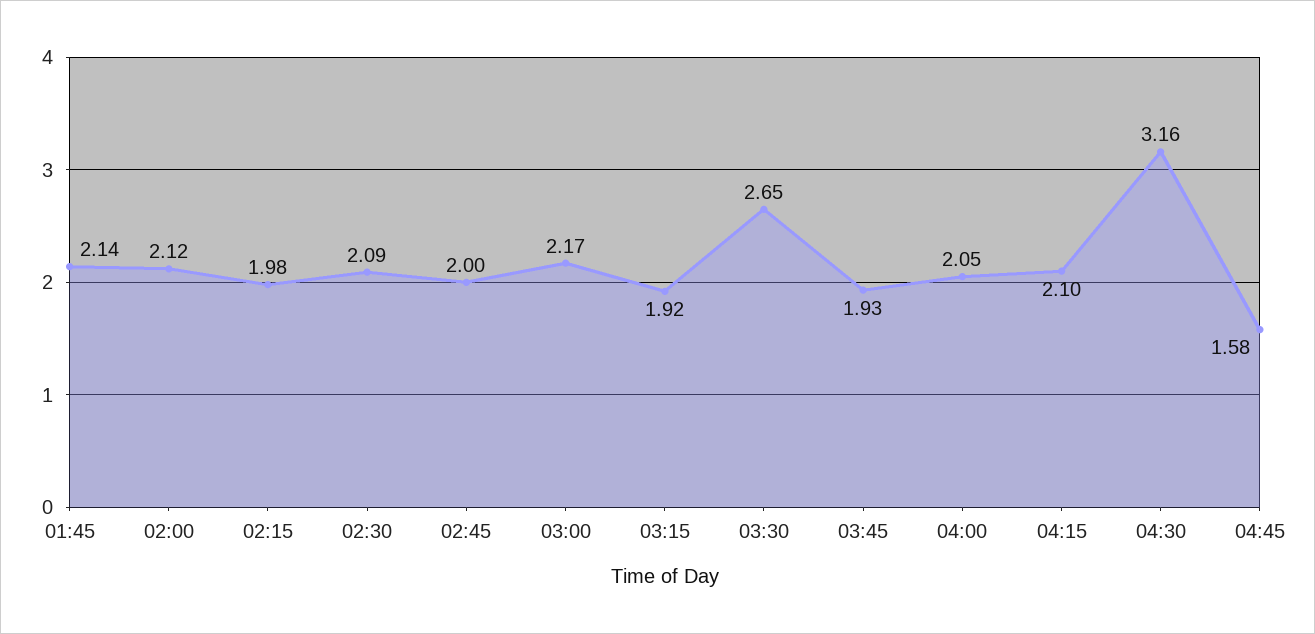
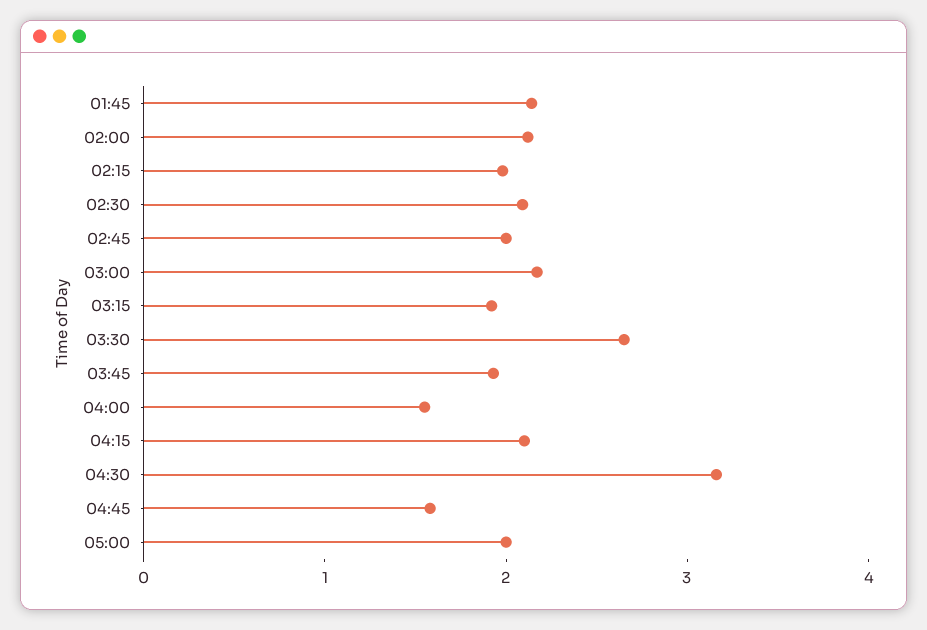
04:00: 2.05 -> 1.6
05:00: none -> 2

